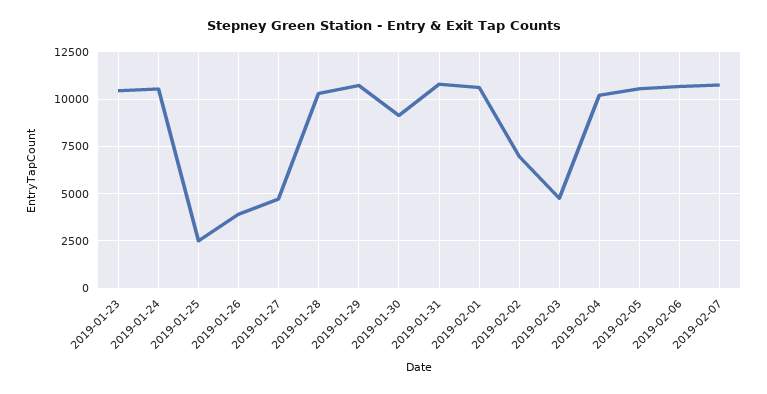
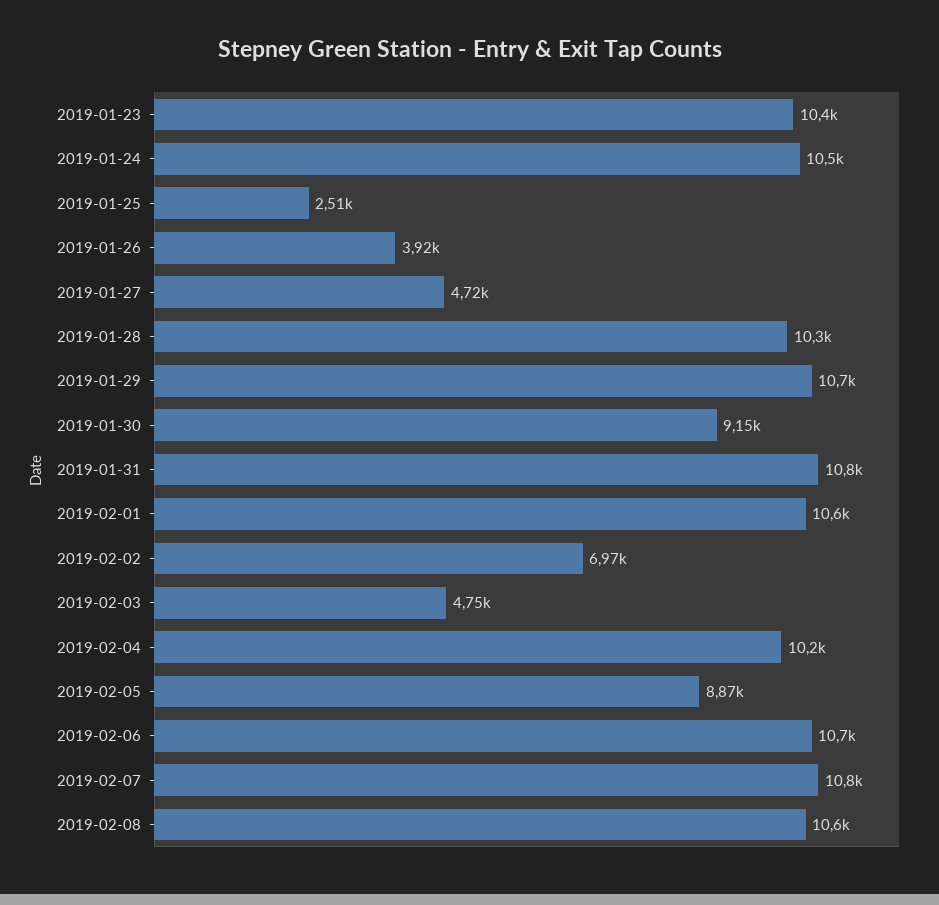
2019-02-05: 10500 -> 8870
2019-02-08: none -> 10600

